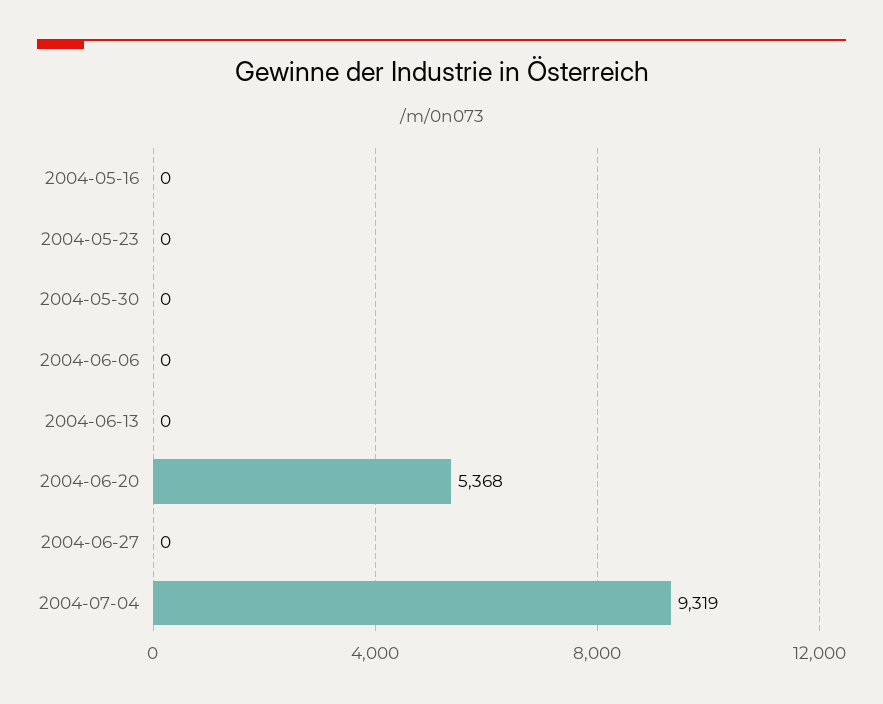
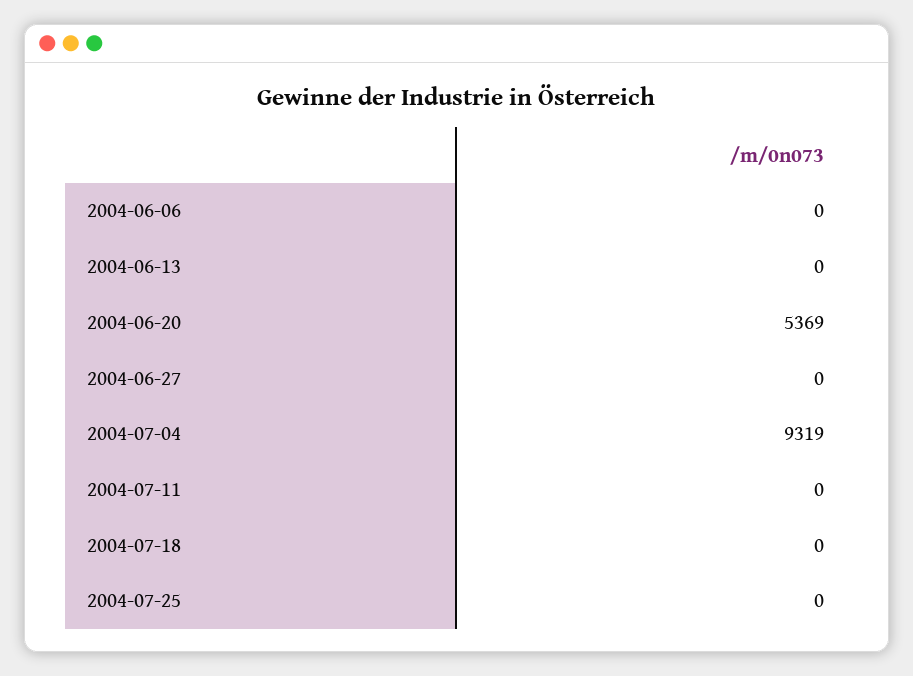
2004-05-16: 0 -> none
2004-05-23: 0 -> none
2004-05-30: 0 -> none
2004-06-20: 5368 -> 5369
2004-07-11: none -> 0
2004-07-18: none -> 0
2004-07-25: none -> 0

